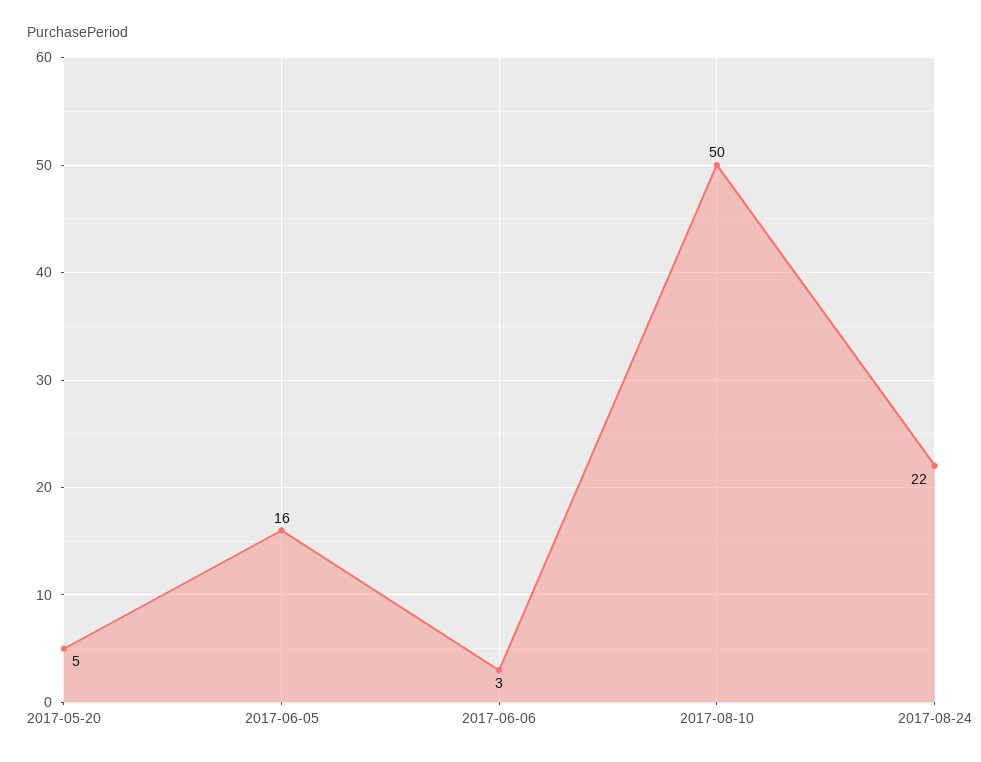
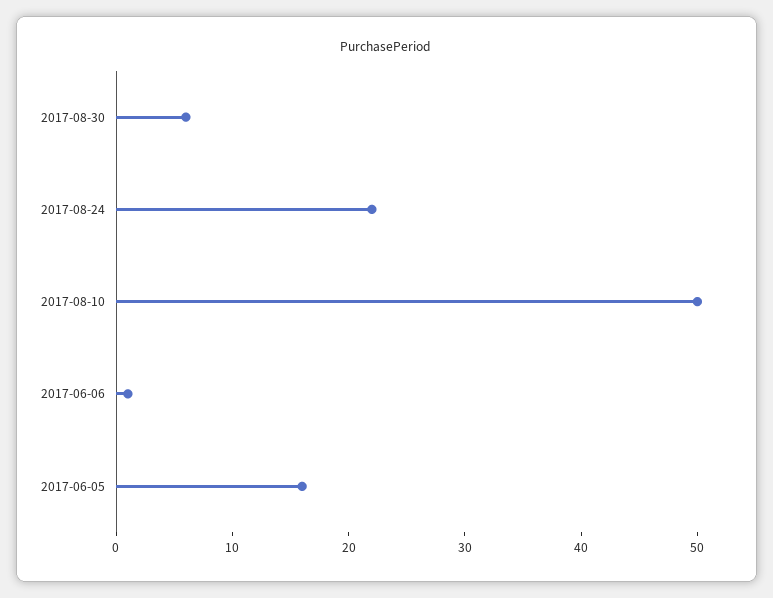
2017-05-20: 5 -> none
2017-06-06: 3 -> 1
2017-08-30: none -> 6

